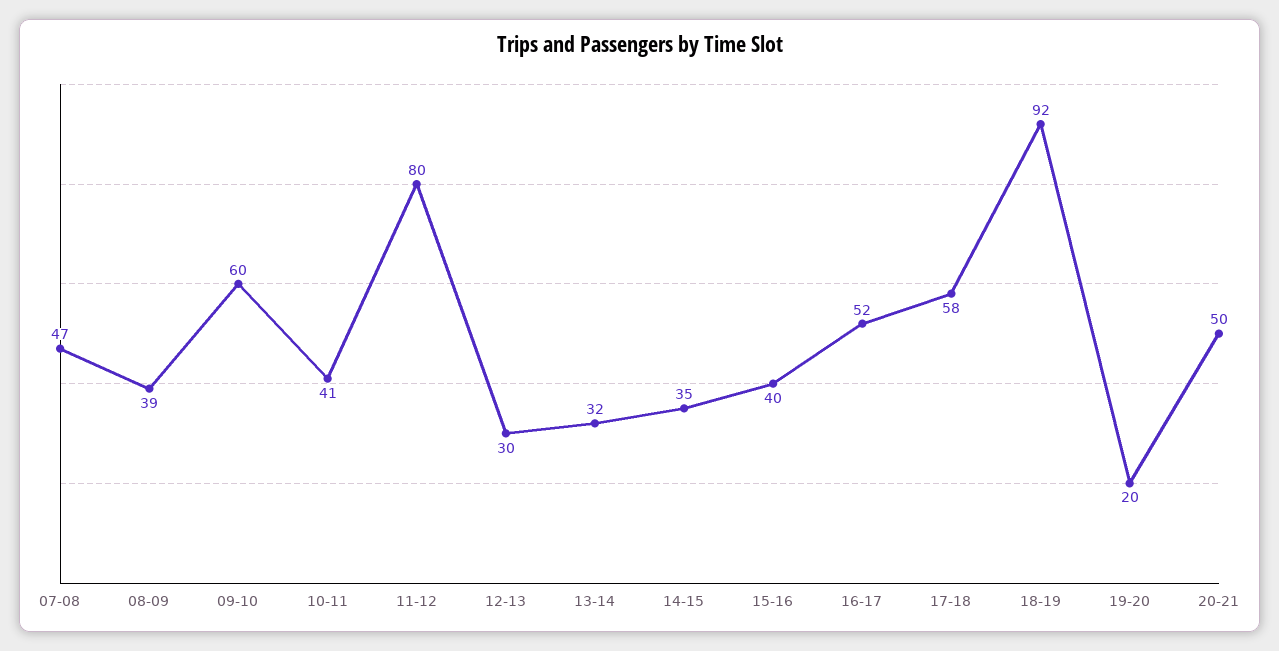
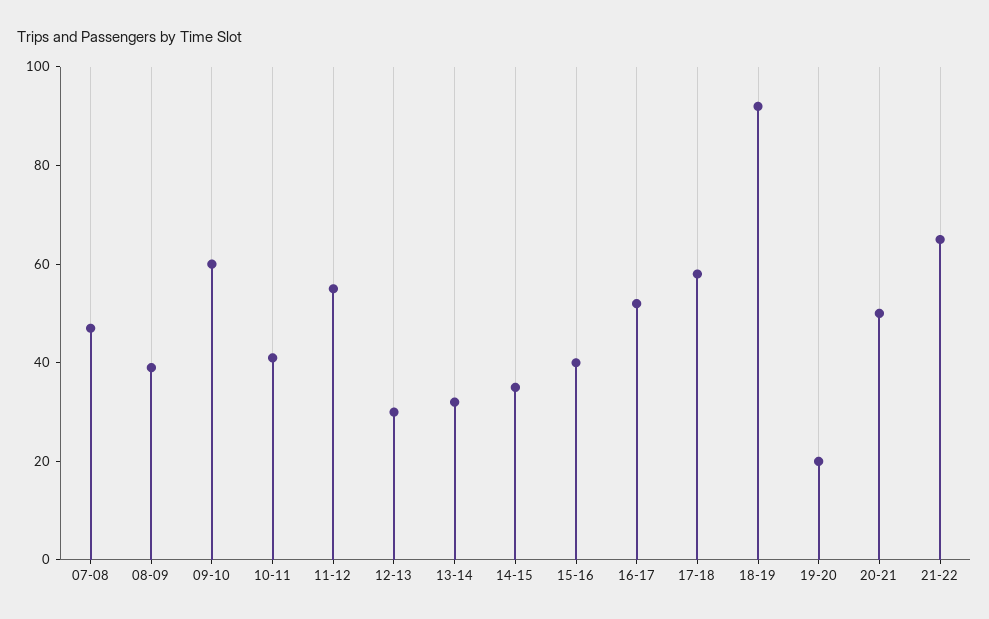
11-12: 80 -> 55
21-22: none -> 65

